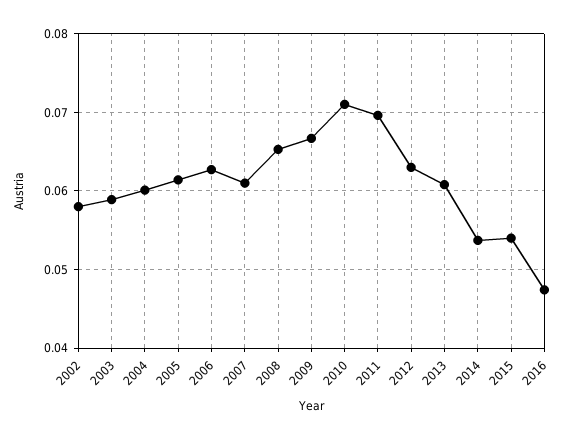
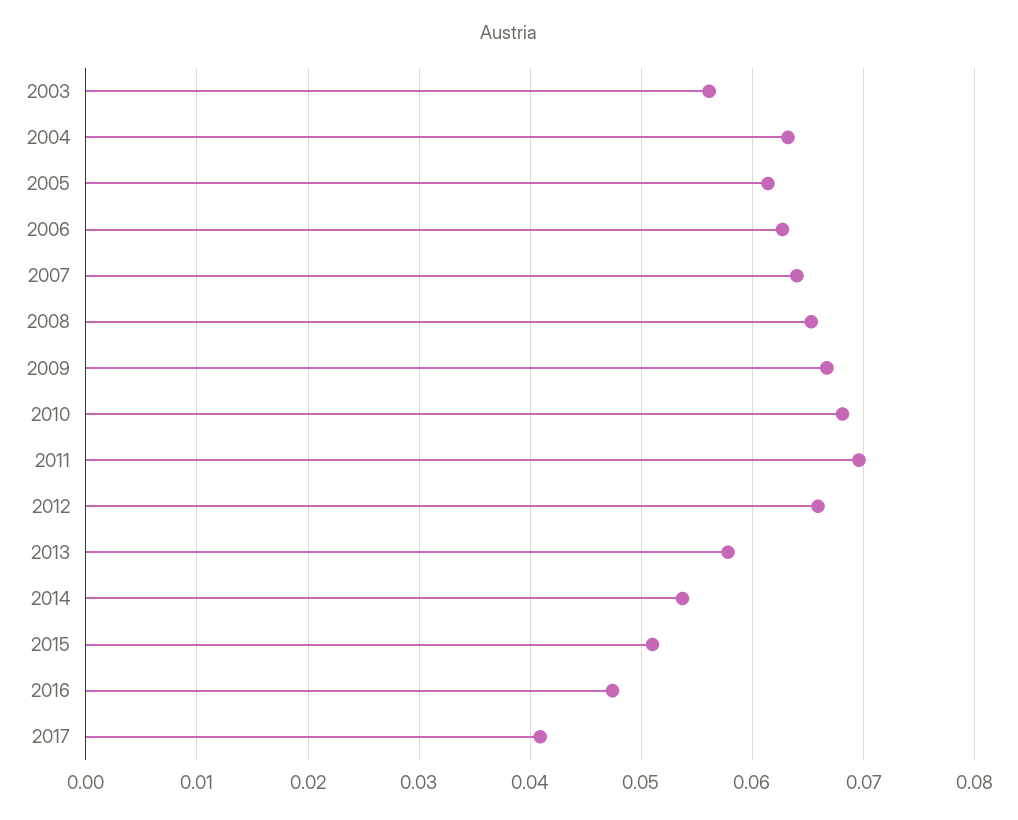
2002: 0.058 -> none
2003: 0.059 -> 0.056
2004: 0.06 -> 0.063
2007: 0.061 -> 0.064
2010: 0.071 -> 0.068
2012: 0.063 -> 0.066
2013: 0.061 -> 0.058
2015: 0.054 -> 0.051
2017: none -> 0.041

